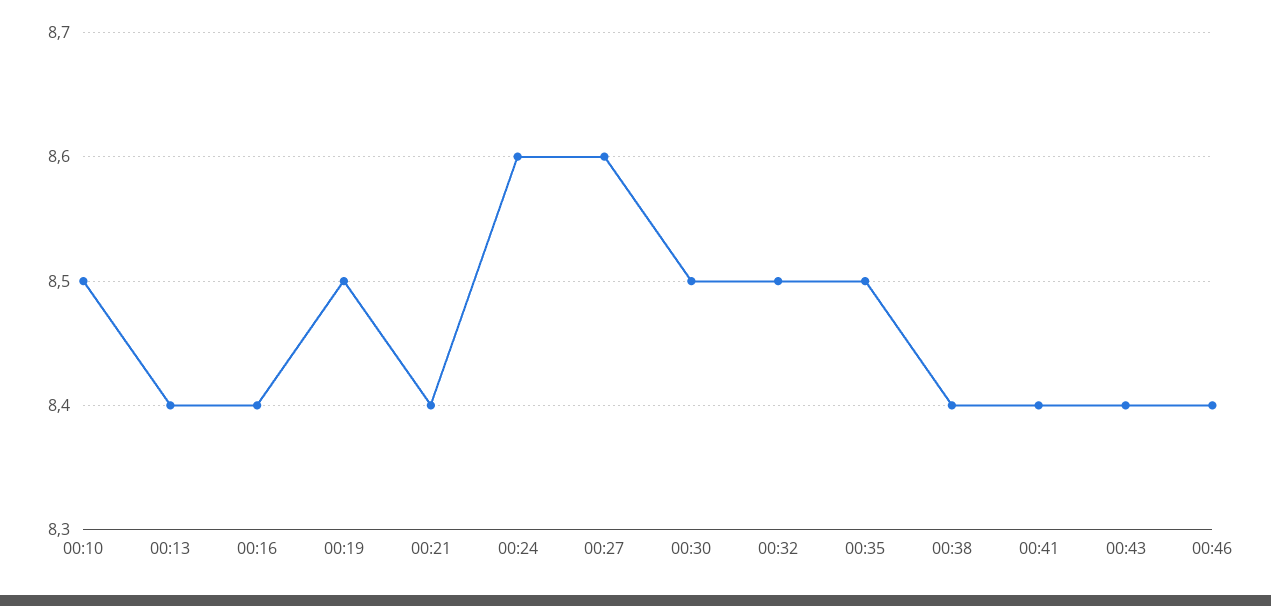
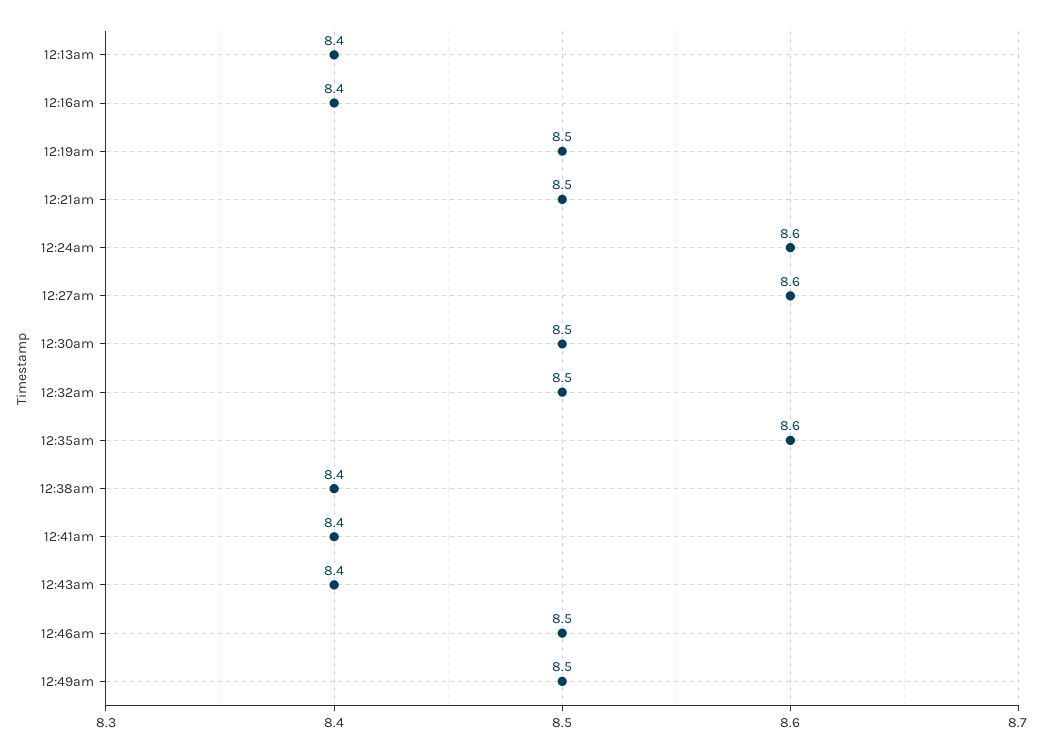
00:10: 8.5 -> none
00:21: 8.4 -> 8.5
00:35: 8.5 -> 8.6
00:46: 8.4 -> 8.5
12:49am: none -> 8.5

